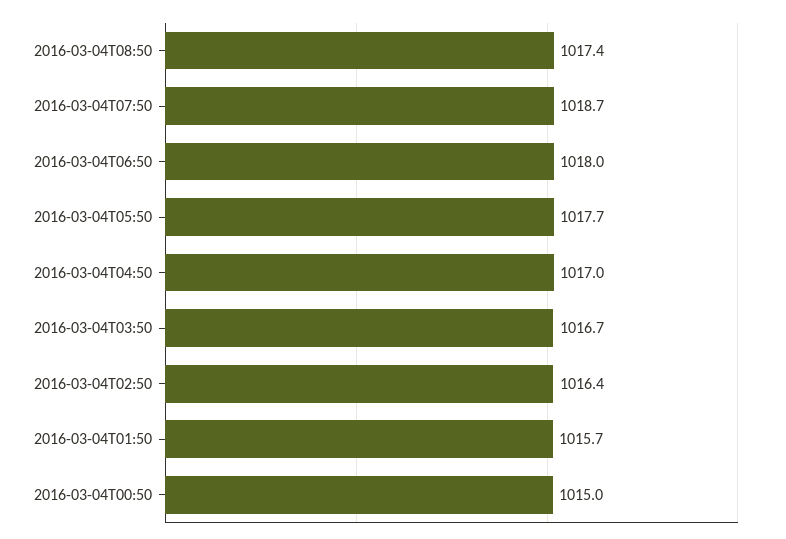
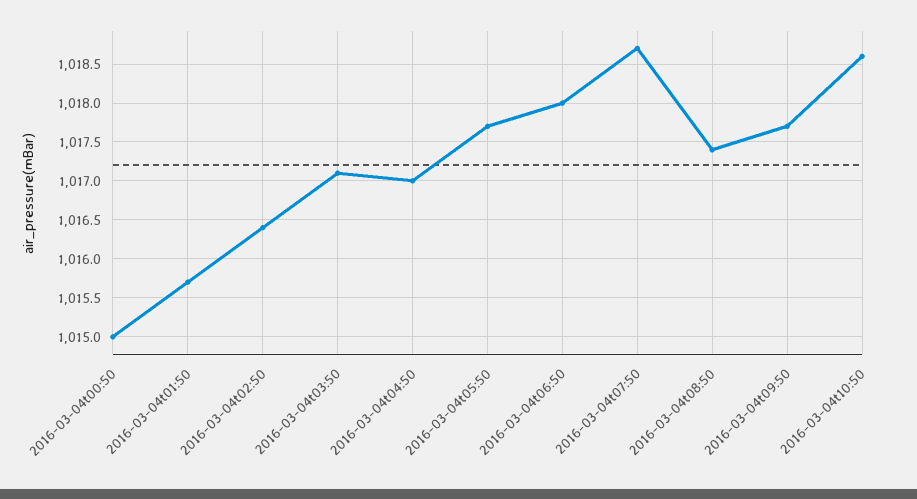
2016-03-04T03:50: 1016.7 -> 1017.1
2016-03-04t09:50: none -> 1017.7
2016-03-04t10:50: none -> 1018.6

